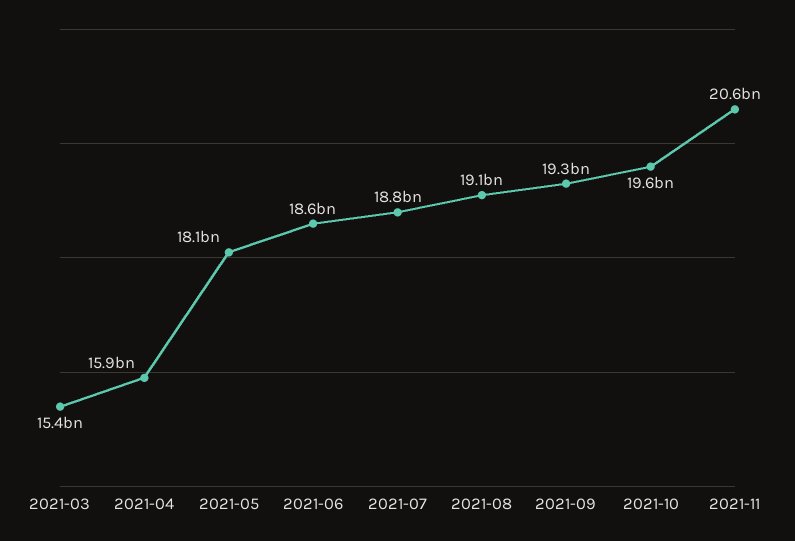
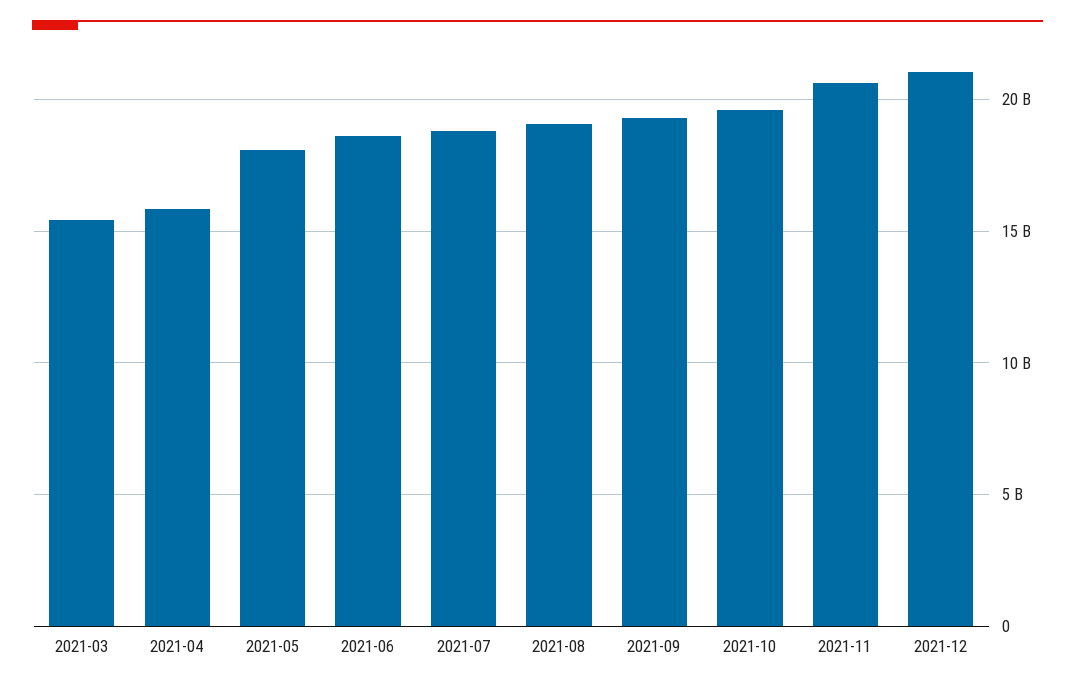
2021-12: none -> 21000000000

